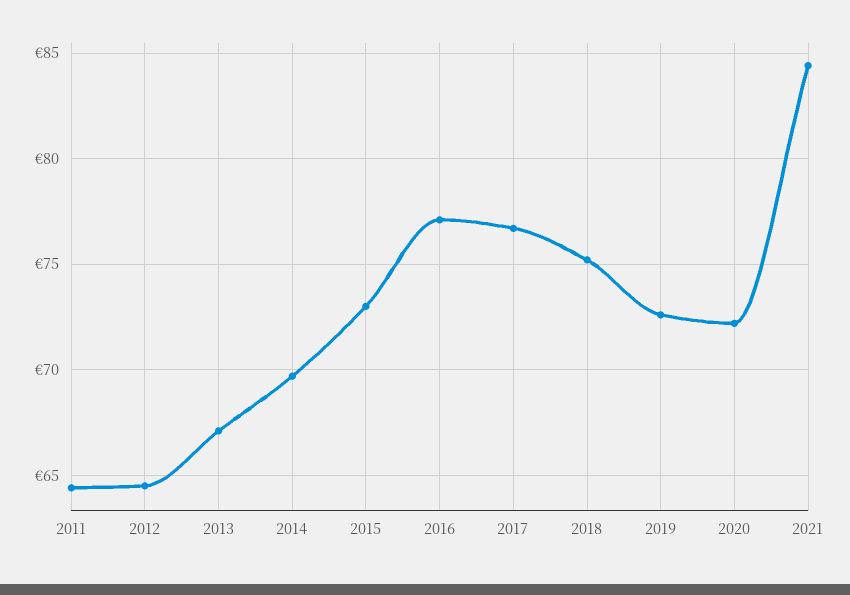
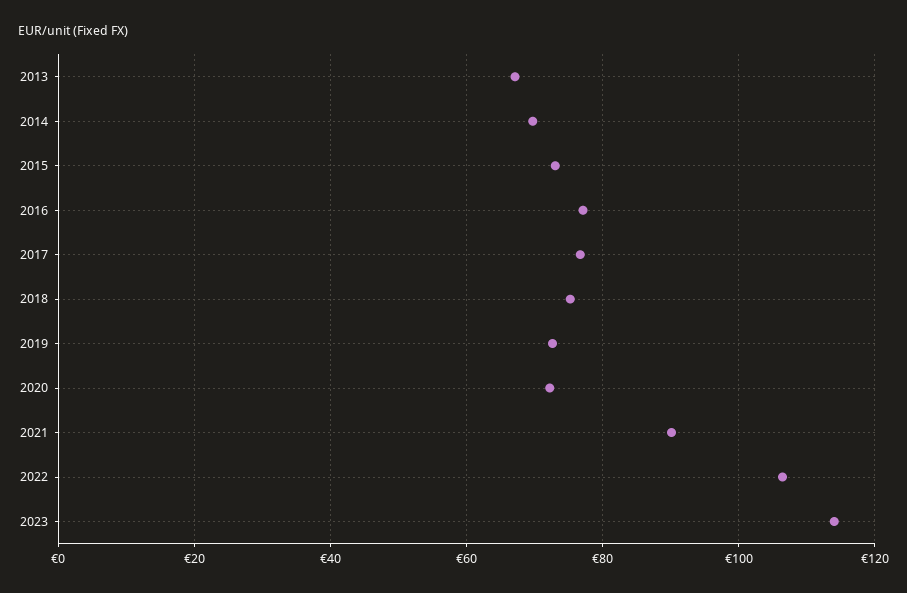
2011: 64.5 -> none
2012: 64.5 -> none
2021: 84.5 -> 90
2022: none -> 106
2023: none -> 114

